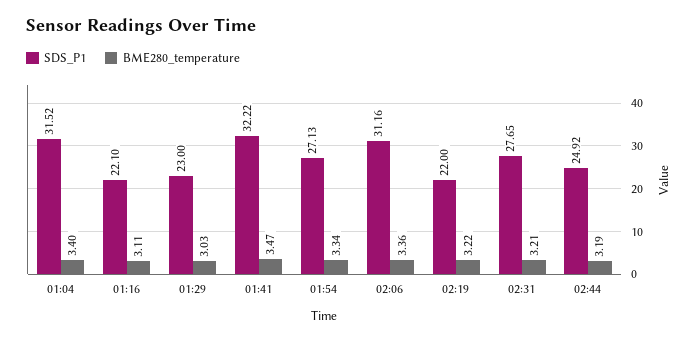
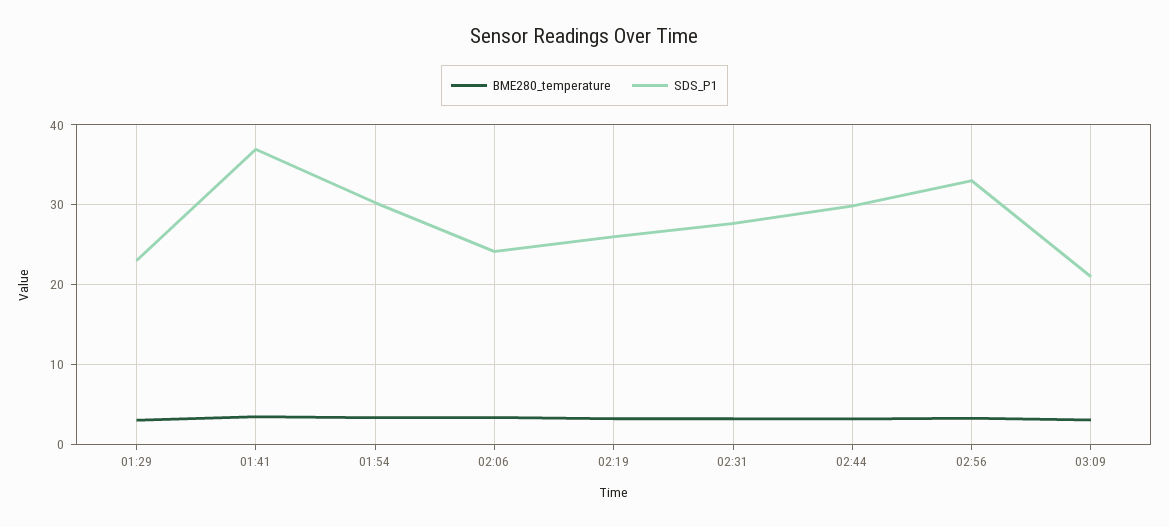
SDS_P1, 01:04: 31.52 -> none
BME280_temperature, 01:04: 3.4 -> none
SDS_P1, 01:16: 22.1 -> none
BME280_temperature, 01:16: 3.11 -> none
SDS_P1, 01:41: 32.22 -> 37
SDS_P1, 01:54: 27.13 -> 30
SDS_P1, 02:06: 31.16 -> 24
SDS_P1, 02:19: 22 -> 26
SDS_P1, 02:44: 24.92 -> 30
BME280_temperature, 02:56: none -> 3
SDS_P1, 02:56: none -> 33
BME280_temperature, 03:09: none -> 3
SDS_P1, 03:09: none -> 21

